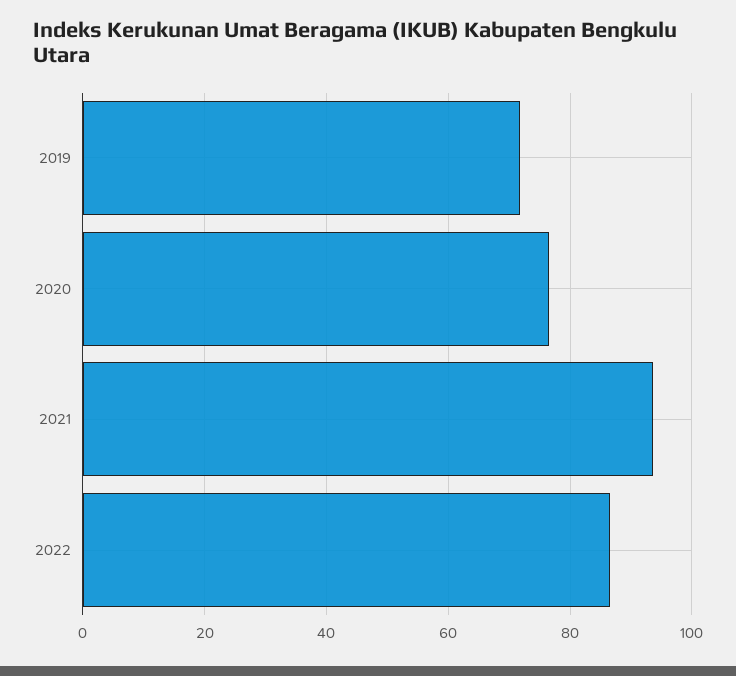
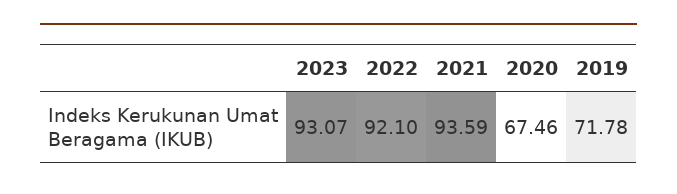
2020: 76 -> 67.46
2022: 86 -> 92.1
2023: none -> 93.07

